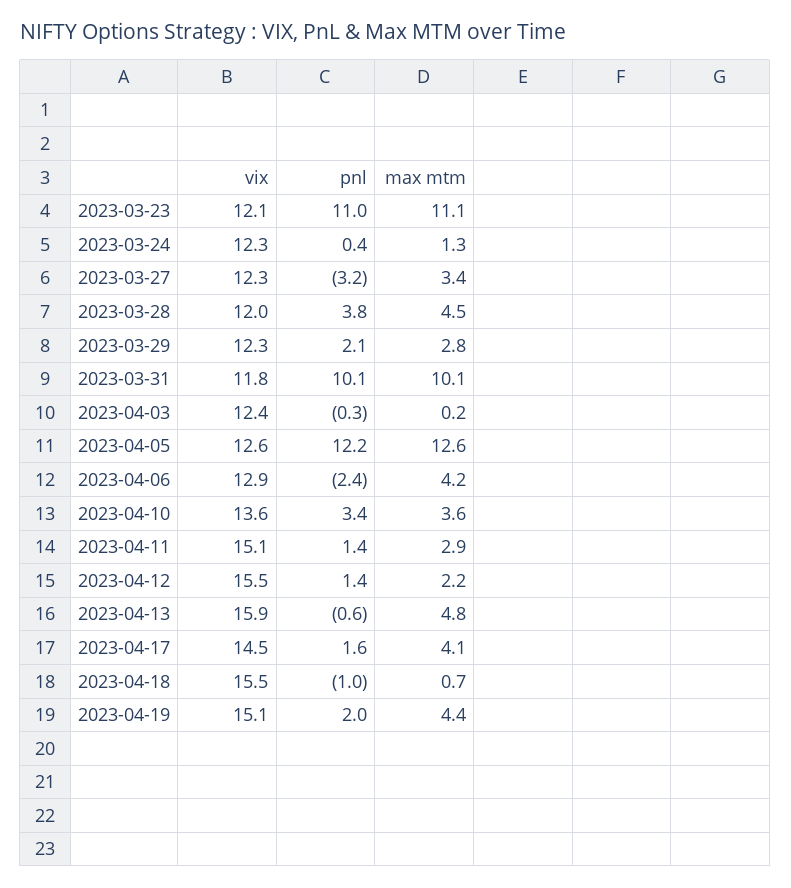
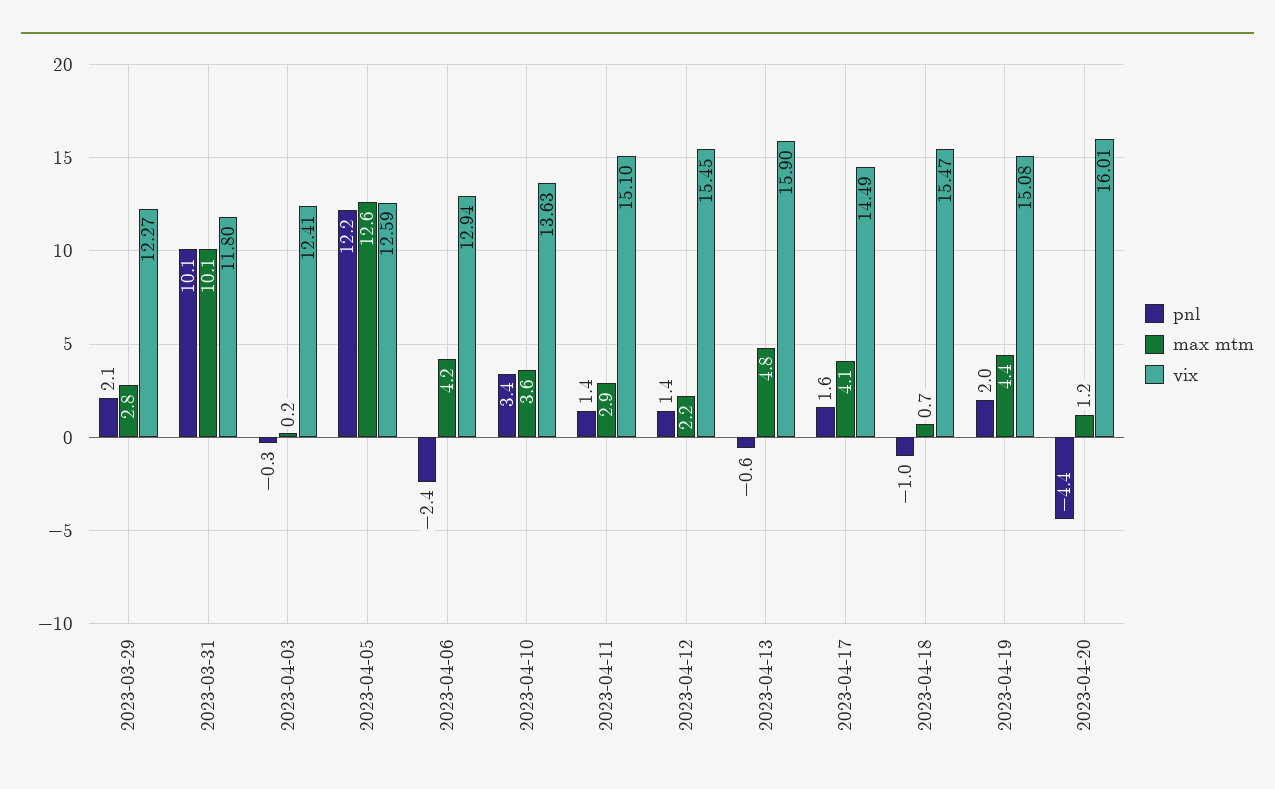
vix, 2023-03-23: 12.1 -> none
pnl, 2023-03-23: 11 -> none
max mtm, 2023-03-23: 11.1 -> none
vix, 2023-03-24: 12.3 -> none
pnl, 2023-03-24: 0.4 -> none
max mtm, 2023-03-24: 1.3 -> none
vix, 2023-03-27: 12.3 -> none
pnl, 2023-03-27: -3.2 -> none
max mtm, 2023-03-27: 3.4 -> none
vix, 2023-03-28: 12 -> none
pnl, 2023-03-28: 3.8 -> none
max mtm, 2023-03-28: 4.5 -> none
pnl, 2023-04-20: none -> -4.4
max mtm, 2023-04-20: none -> 1.2
vix, 2023-04-20: none -> 16.01

